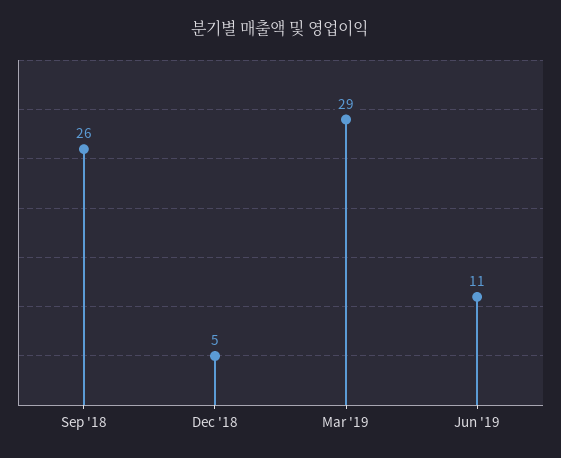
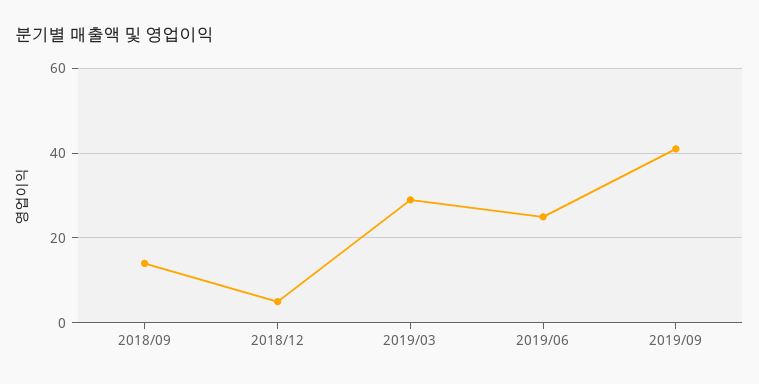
Sep '18: 26 -> 15
Jun '19: 11 -> 25
2019/09: none -> 40

